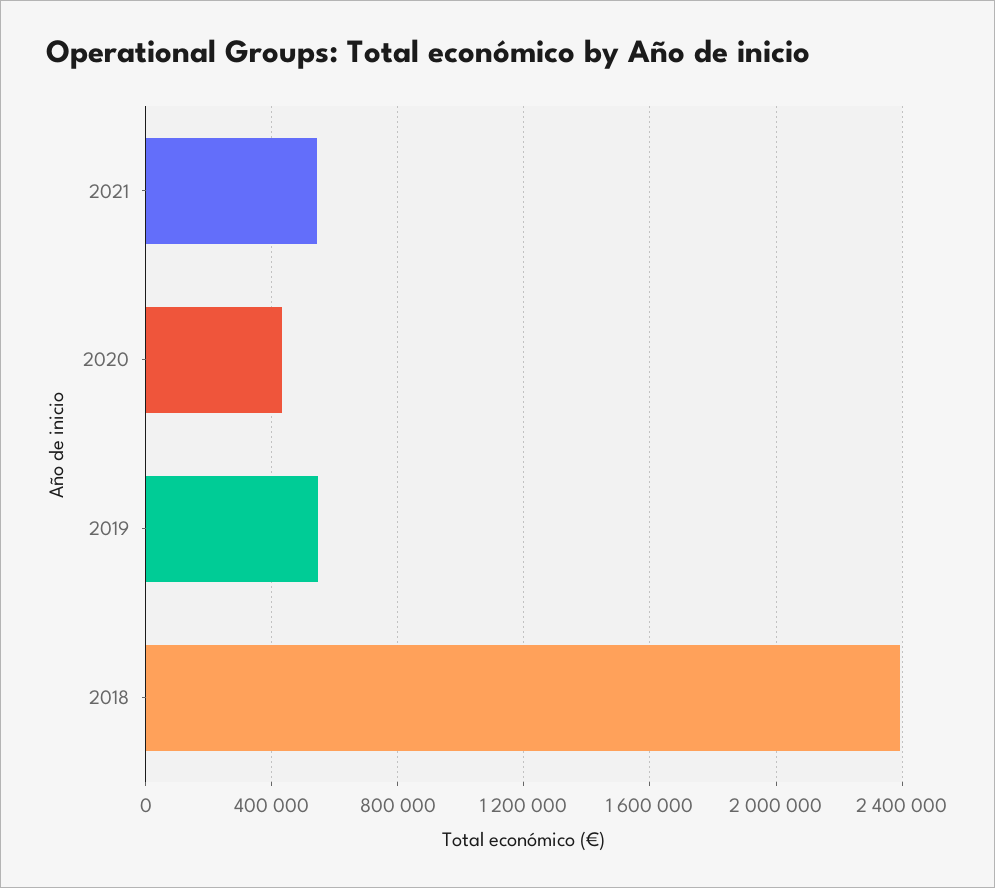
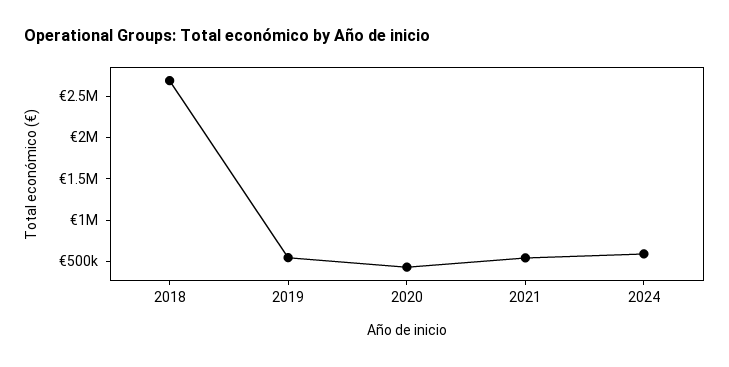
2018: 2400000 -> 2700000
2024: none -> 600000

